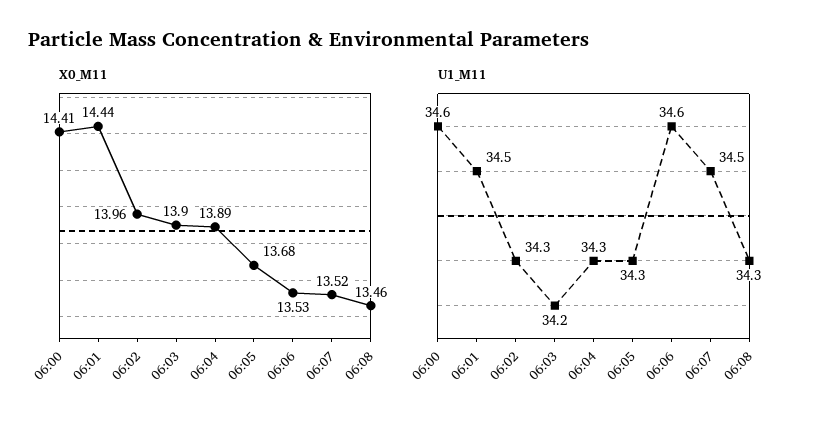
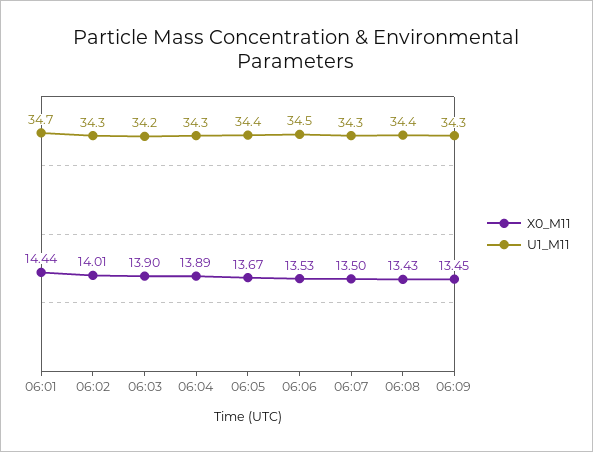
X0_M11, 06:00: 14.41 -> none
X0_M11, 06:02: 13.96 -> 14.01
X0_M11, 06:05: 13.68 -> 13.67
X0_M11, 06:07: 13.52 -> 13.5
X0_M11, 06:08: 13.46 -> 13.43
U1_M11, 06:00: 34.6 -> none
U1_M11, 06:01: 34.5 -> 34.7
U1_M11, 06:05: 34.3 -> 34.4
U1_M11, 06:06: 34.6 -> 34.5
U1_M11, 06:07: 34.5 -> 34.3
U1_M11, 06:08: 34.3 -> 34.4
X0_M11, 06:09: none -> 13.45
U1_M11, 06:09: none -> 34.3

